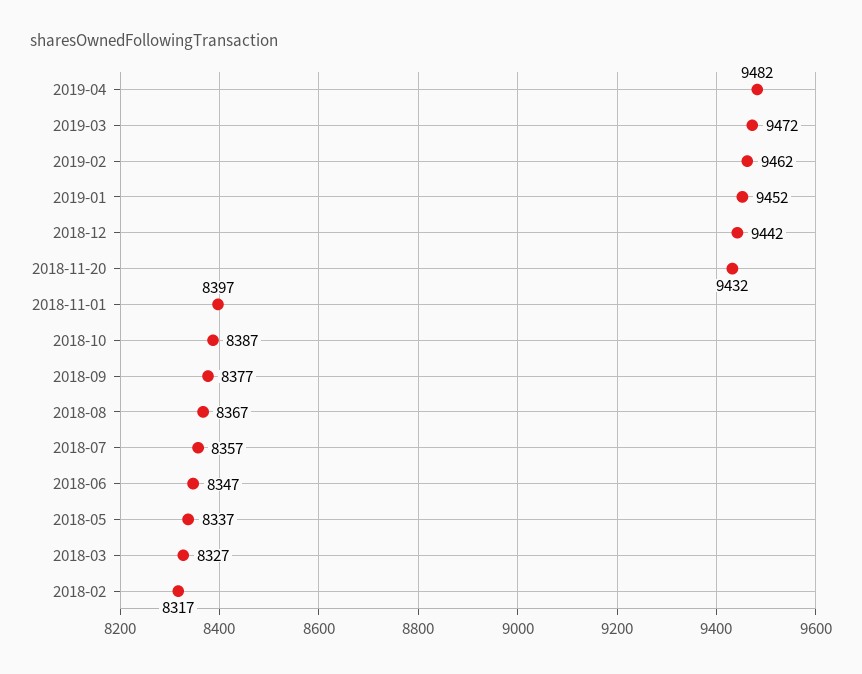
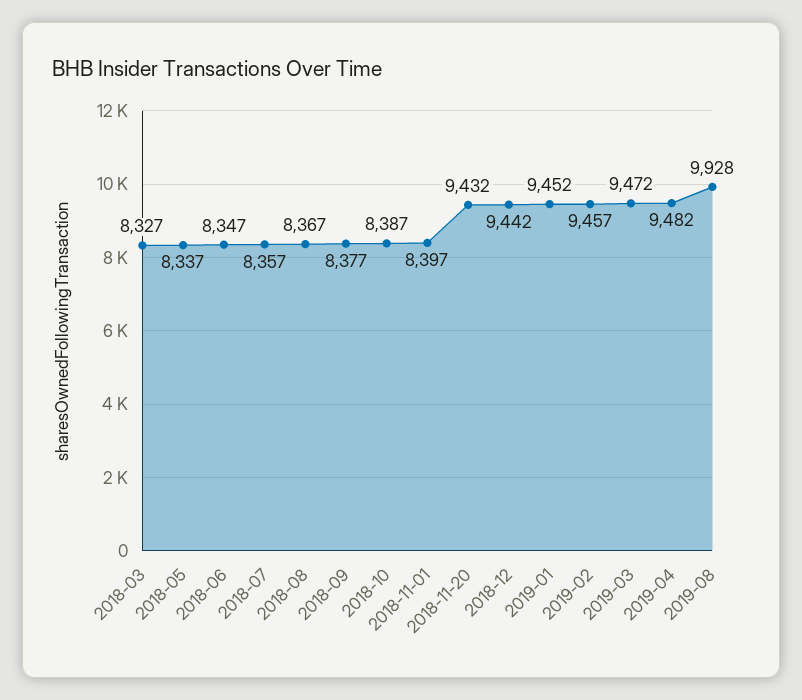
2019-02: 9462 -> 9457
2018-02: 8317 -> none
2019-08: none -> 9928

